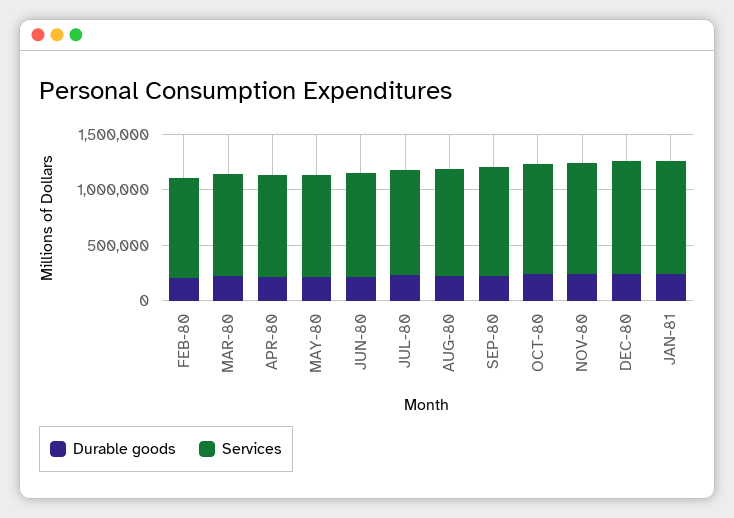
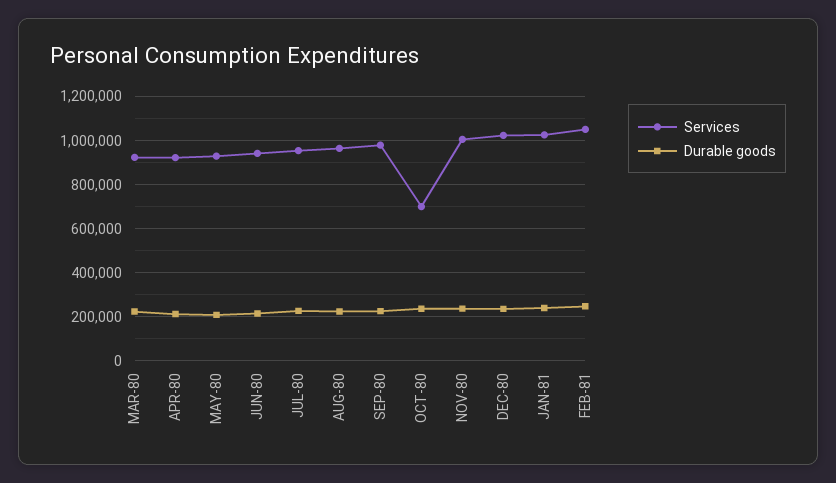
Durable goods, FEB-80: 200000 -> none
Services, FEB-80: 900000 -> none
Services, OCT-80: 1000000 -> 700000
Services, FEB-81: none -> 1050000
Durable goods, FEB-81: none -> 250000

